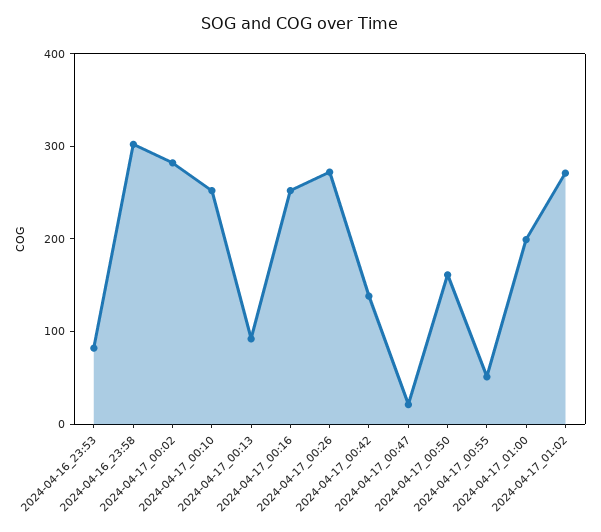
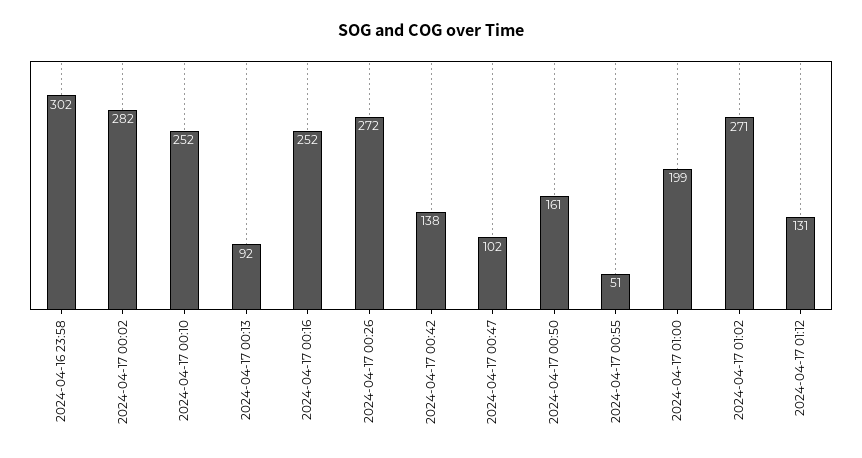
2024-04-16_23:53: 80 -> none
2024-04-17_00:47: 20 -> 102
2024-04-17 01:12: none -> 131

